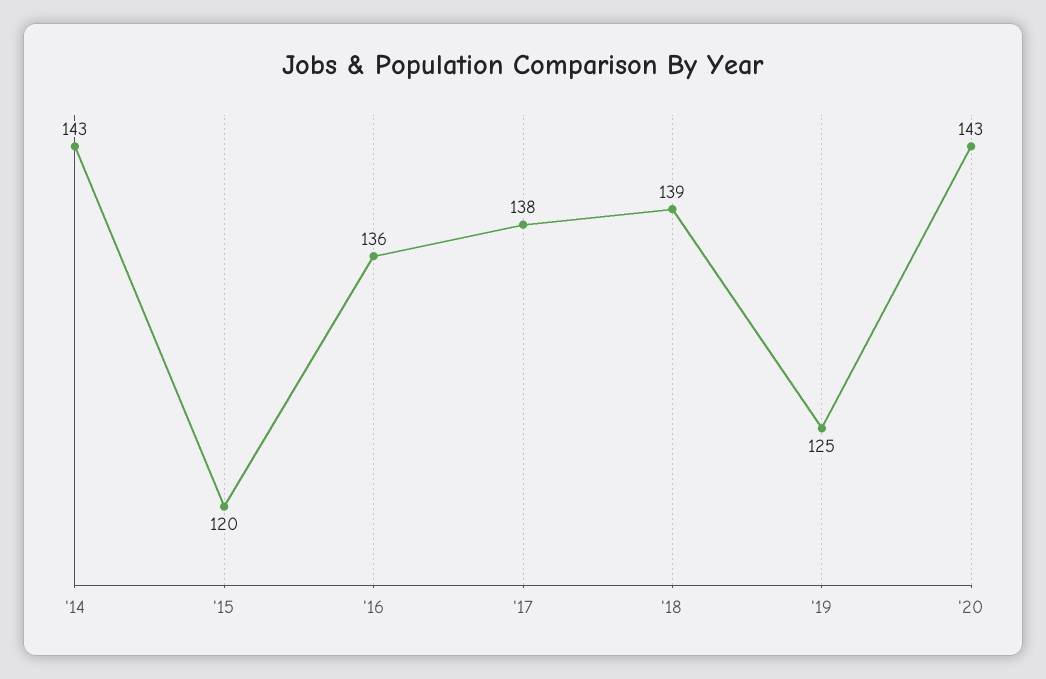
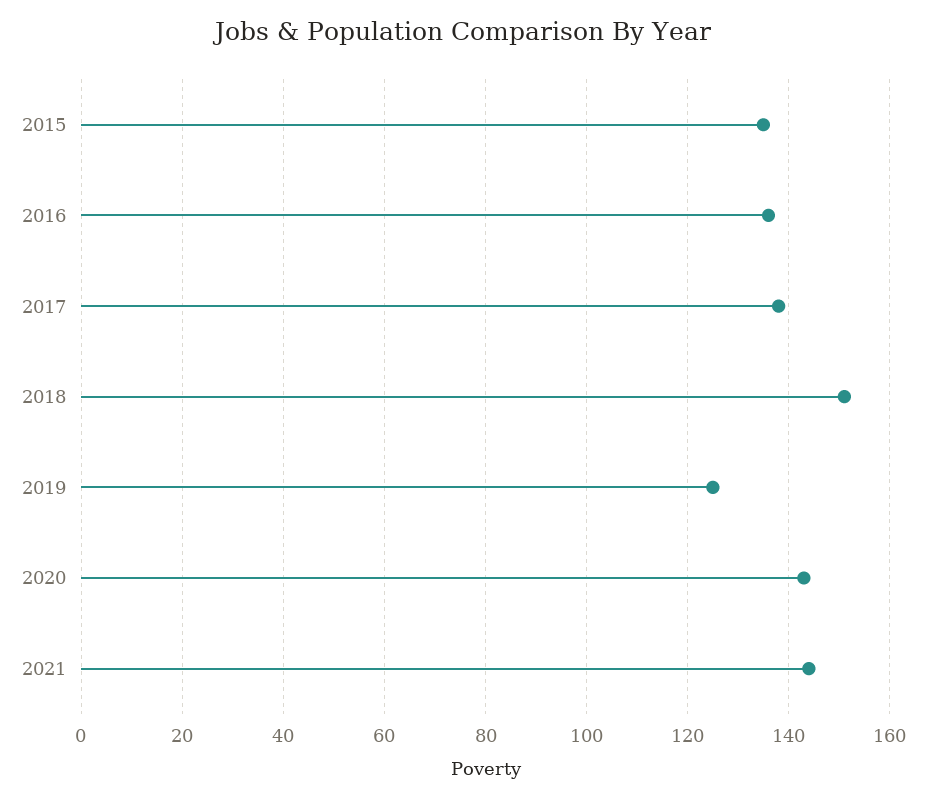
'14: 143 -> none
'15: 120 -> 135
'18: 139 -> 150
2021: none -> 145

